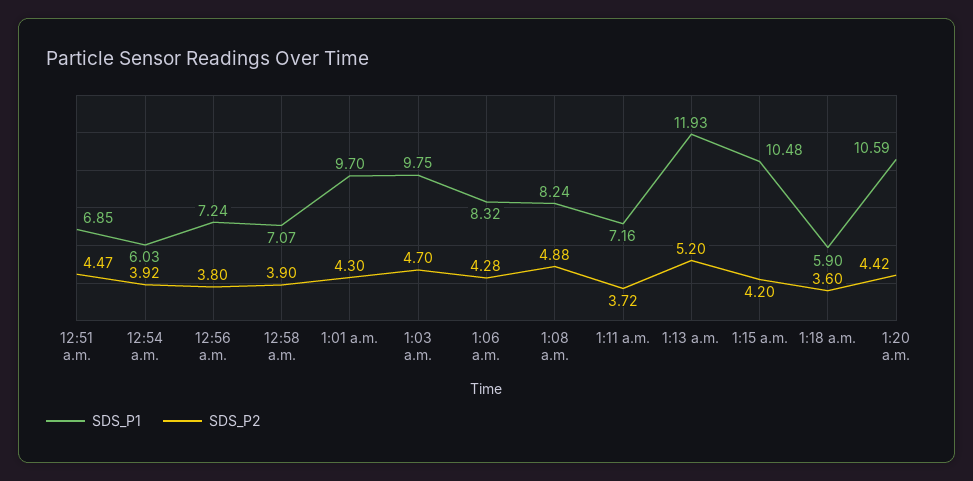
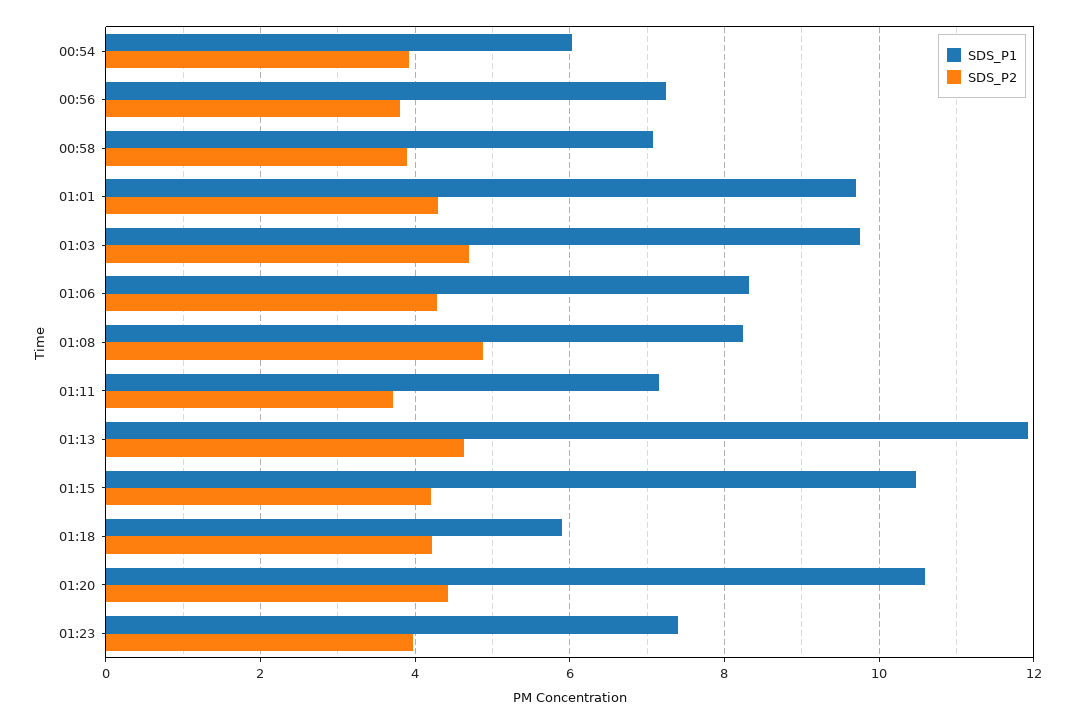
SDS_P1, 12:51 a.m.: 6.85 -> none
SDS_P2, 12:51 a.m.: 4.47 -> none
SDS_P2, 1:13 a.m.: 5.2 -> 4.6
SDS_P2, 1:18 a.m.: 3.6 -> 4.2
SDS_P1, 01:23: none -> 7.4
SDS_P2, 01:23: none -> 4

